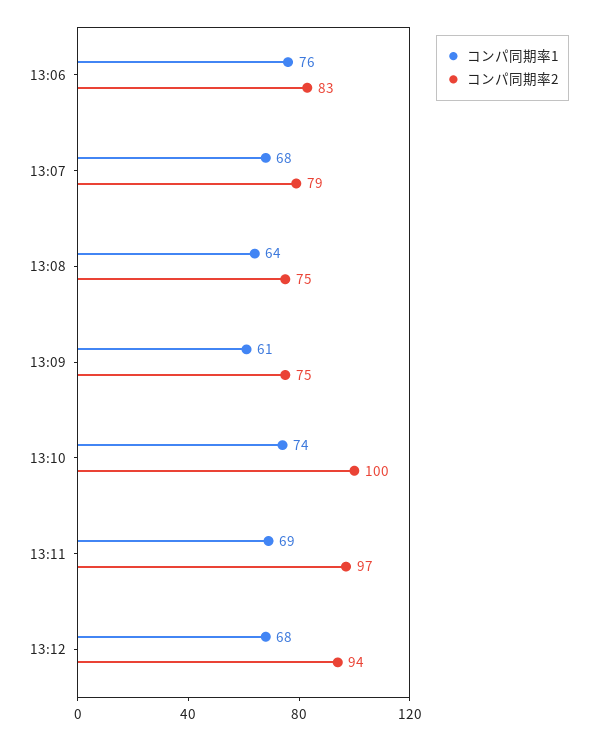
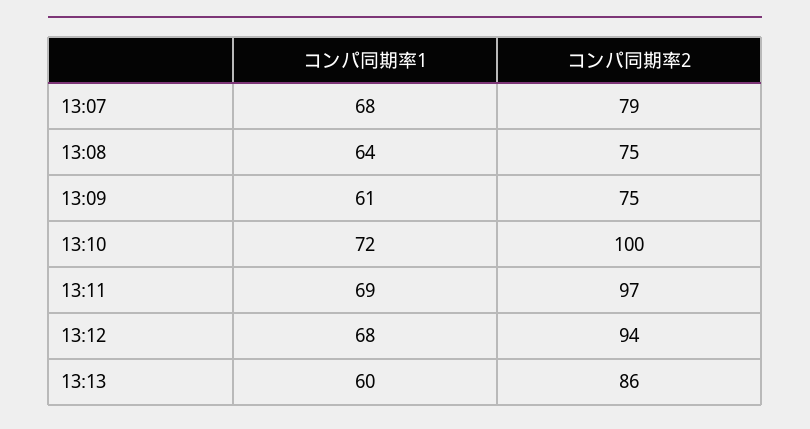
コンパ同期率1, 13:06: 76 -> none
コンパ同期率2, 13:06: 83 -> none
コンパ同期率1, 13:10: 74 -> 72
コンパ同期率1, 13:13: none -> 60
コンパ同期率2, 13:13: none -> 86

